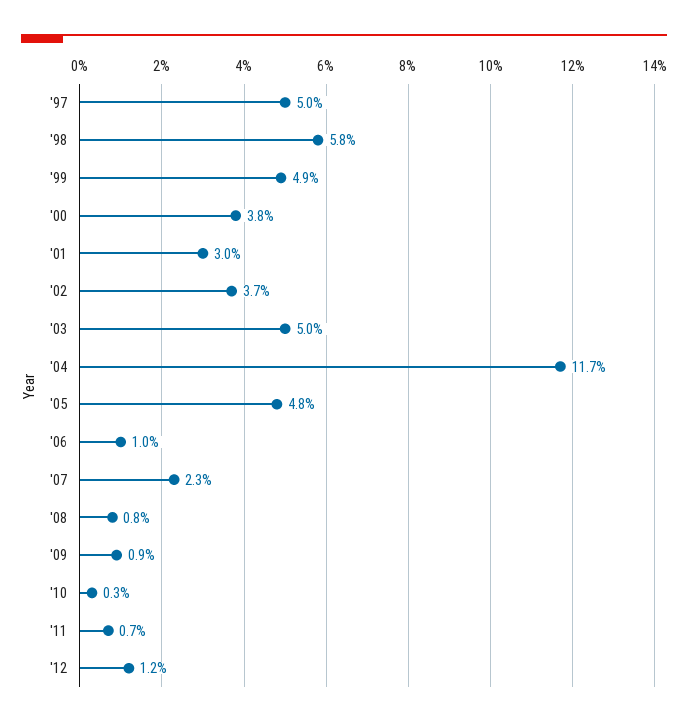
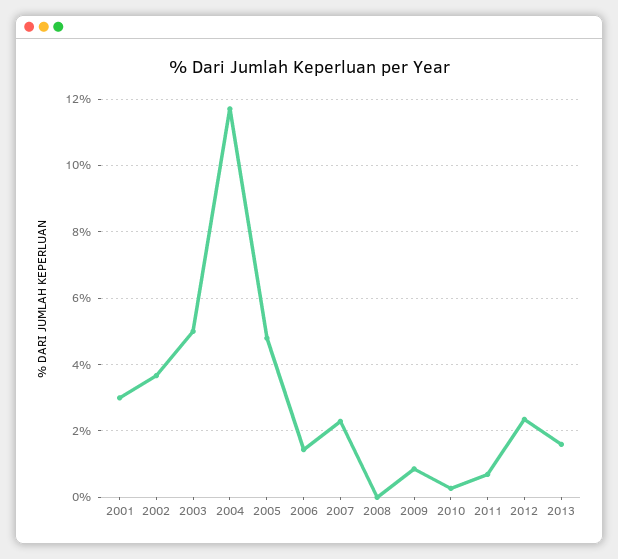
'97: 5 -> none
'98: 5.8 -> none
'99: 4.9 -> none
'00: 3.8 -> none
'06: 1 -> 1.4
'08: 0.8 -> 0
'12: 1.2 -> 2.4
2013: none -> 1.6

